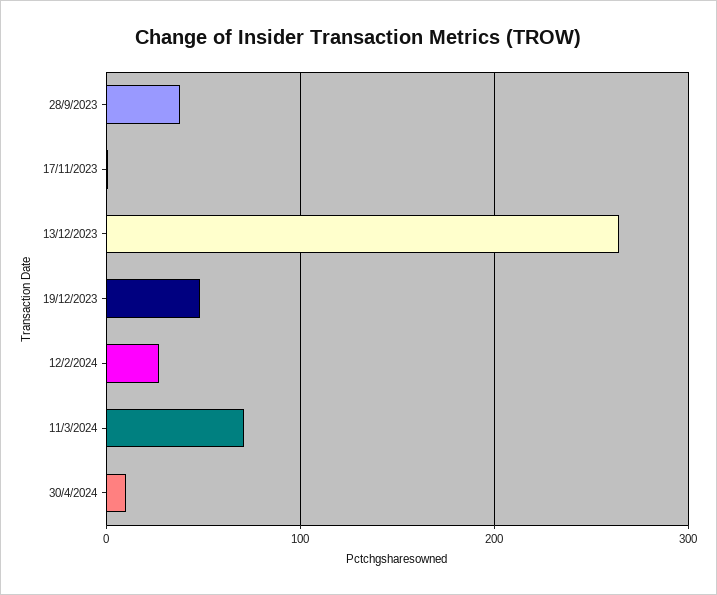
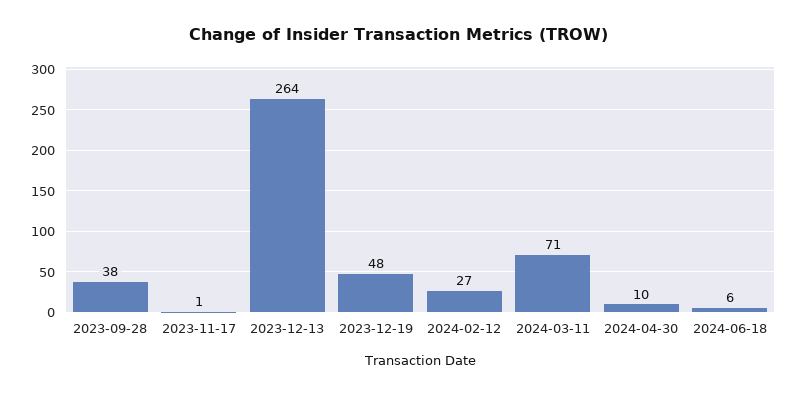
2024-06-18: none -> 6

